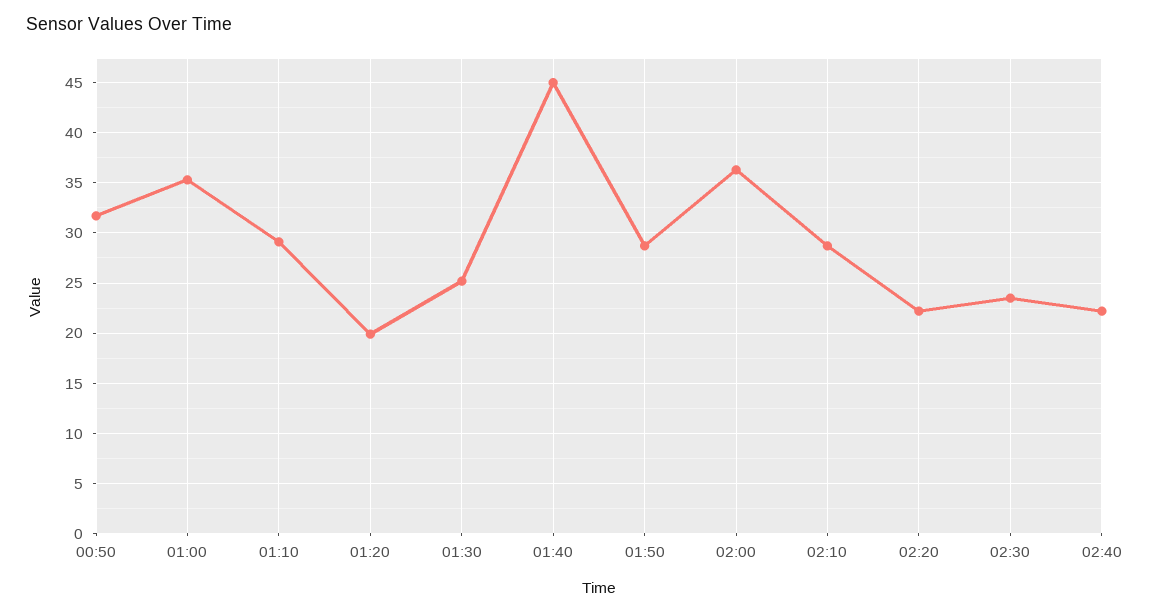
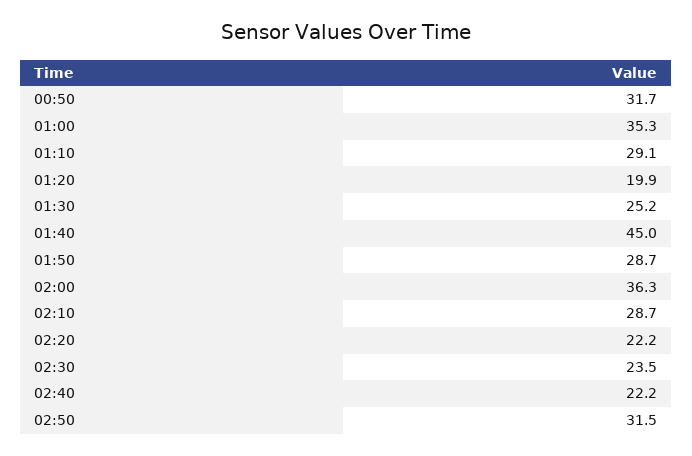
02:50: none -> 31.5

